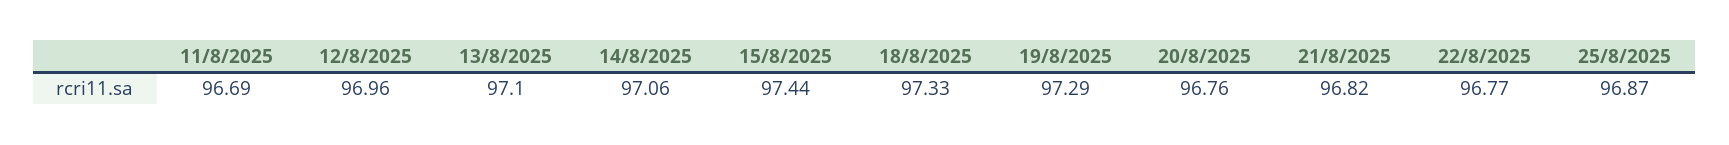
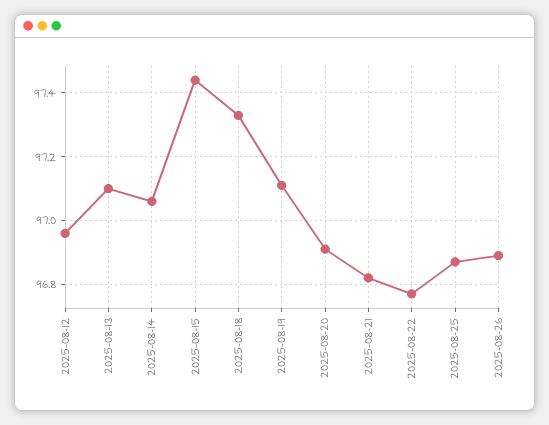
11/8/2025: 96.69 -> none
19/8/2025: 97.29 -> 97.1
20/8/2025: 96.76 -> 96.9
2025-08-26: none -> 96.9

